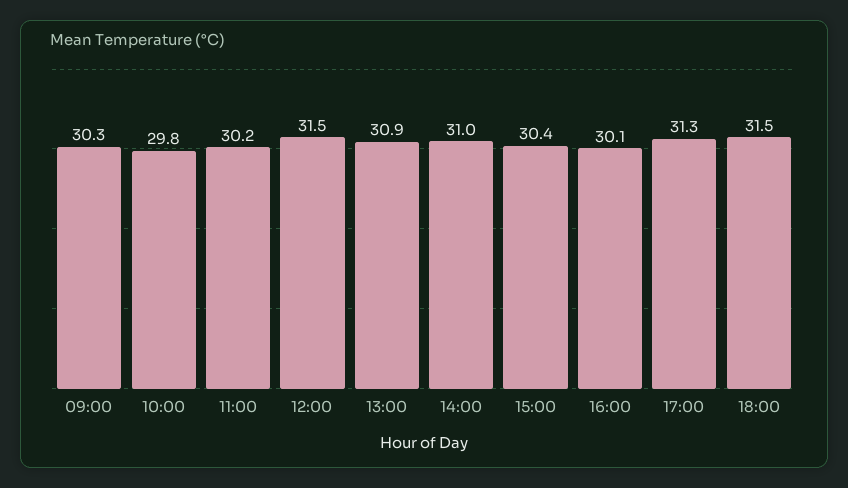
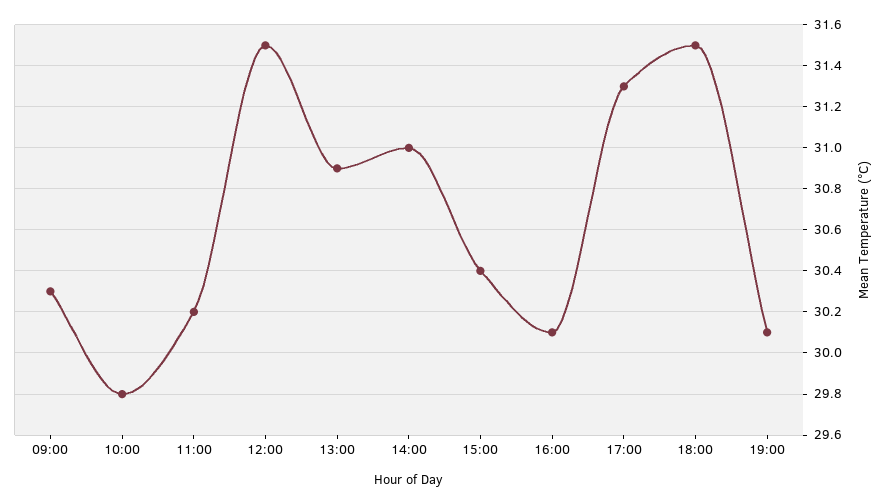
19:00: none -> 30.1

